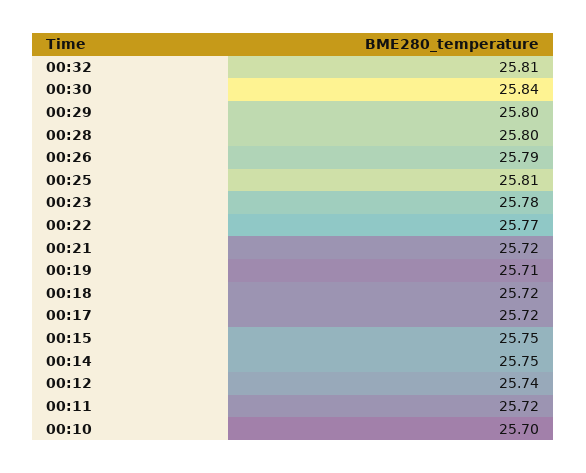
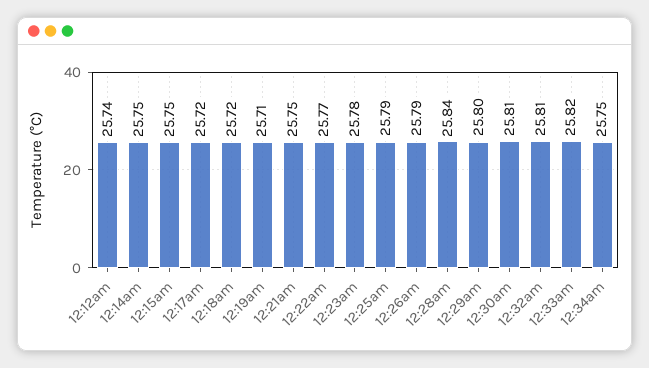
00:30: 25.84 -> 25.81
00:28: 25.8 -> 25.84
00:25: 25.81 -> 25.79
00:21: 25.72 -> 25.75
00:11: 25.72 -> none
00:10: 25.7 -> none
12:33am: none -> 25.82
12:34am: none -> 25.75

